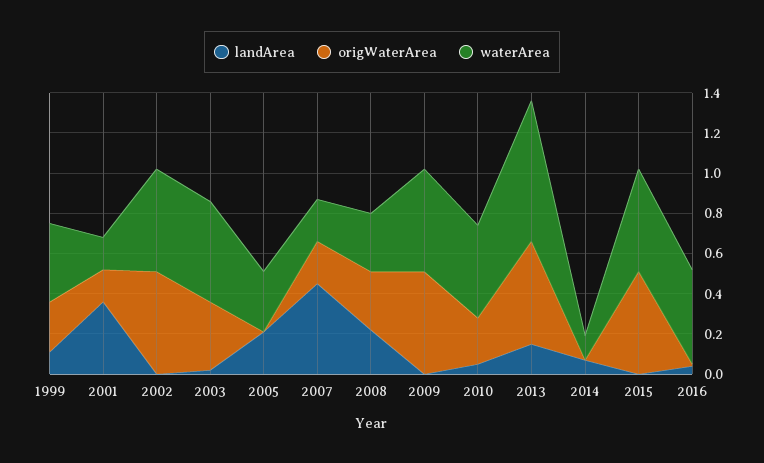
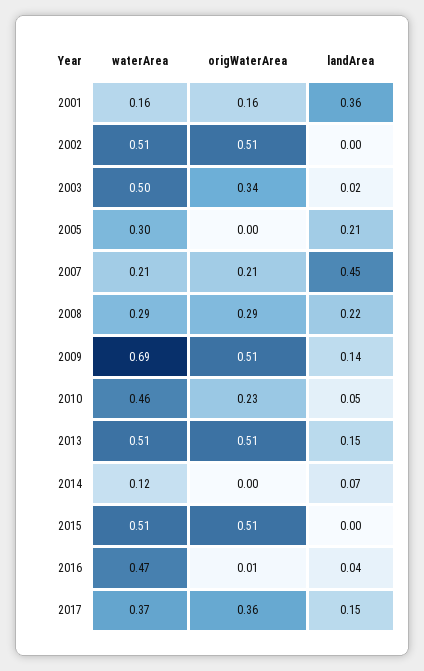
landArea, 1999: 0.1 -> none
origWaterArea, 1999: 0.25 -> none
waterArea, 1999: 0.4 -> none
landArea, 2009: 0 -> 0.14
waterArea, 2009: 0.5 -> 0.69
waterArea, 2013: 0.7 -> 0.51
waterArea, 2017: none -> 0.37
origWaterArea, 2017: none -> 0.36
landArea, 2017: none -> 0.15

